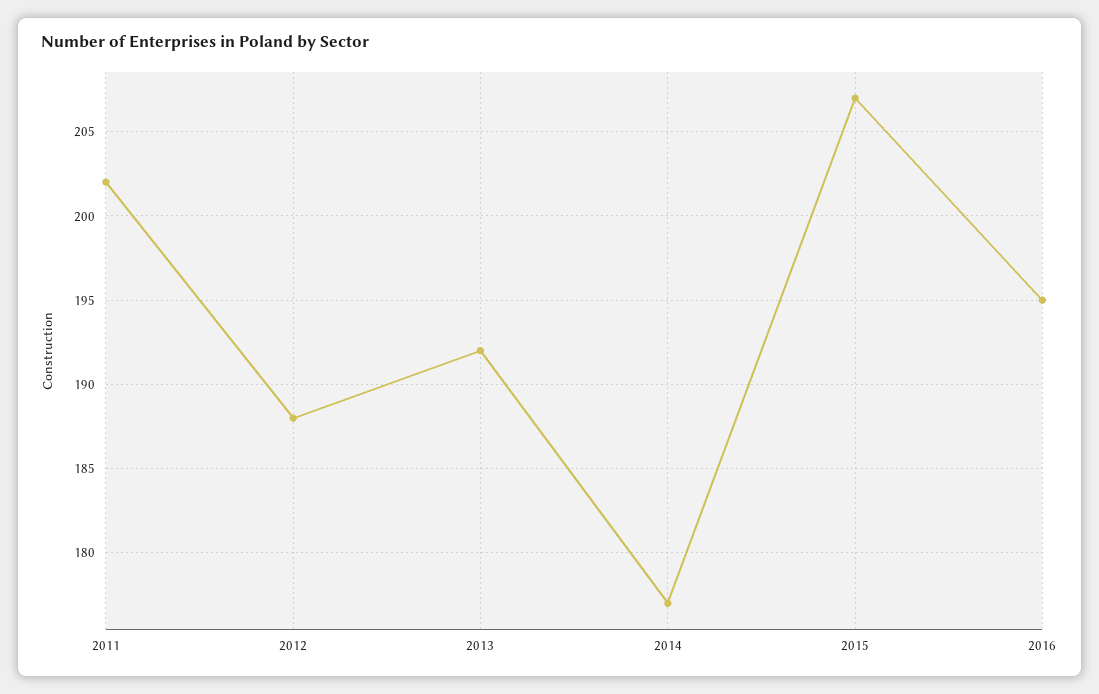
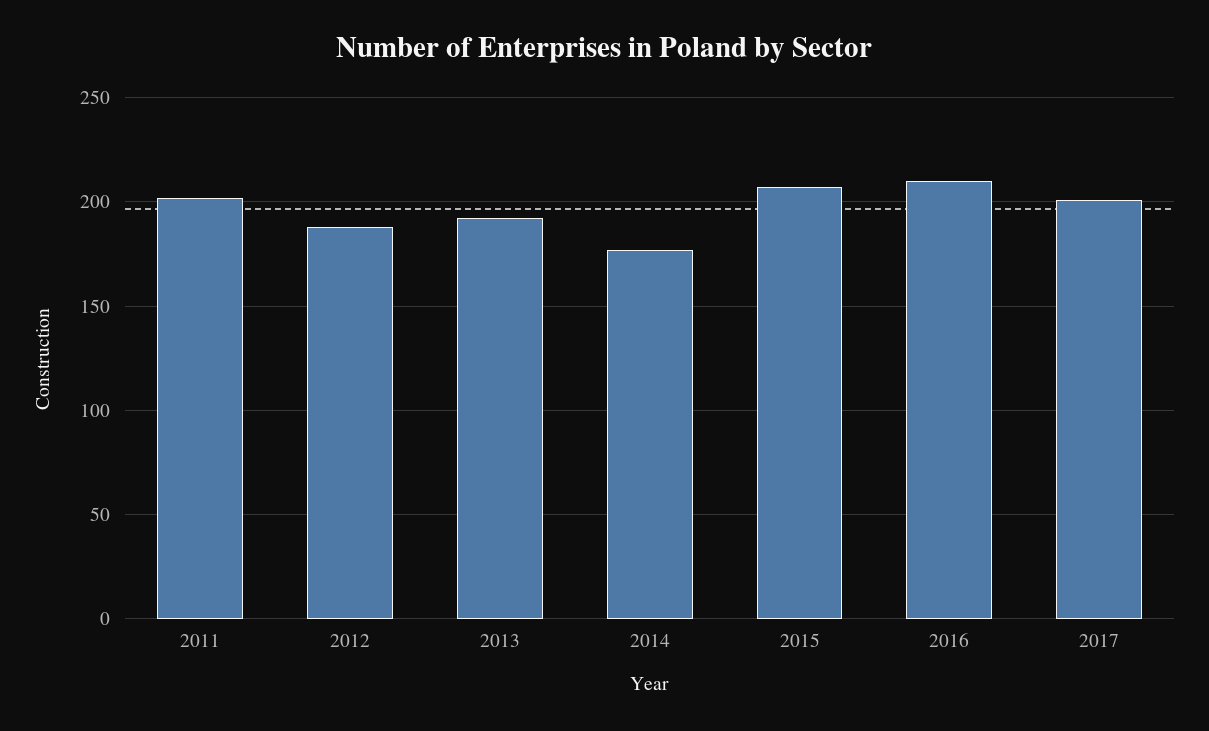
2016: 195 -> 210
2017: none -> 200

